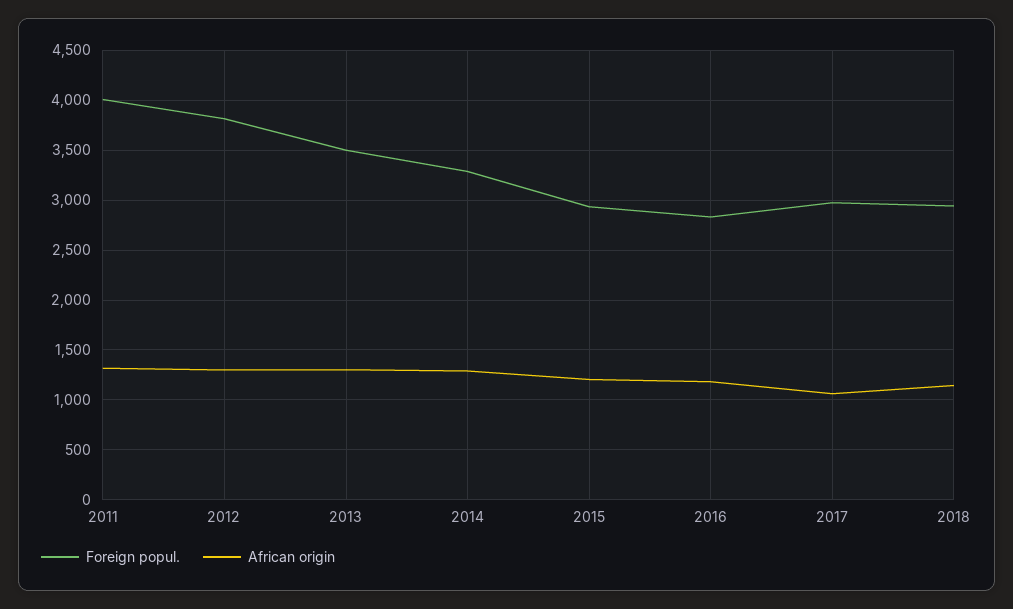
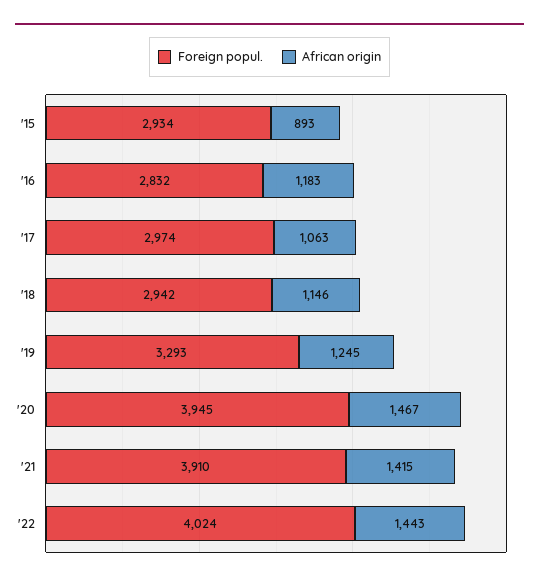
Foreign popul., 2011: 4000 -> none
African origin, 2011: 1300 -> none
Foreign popul., 2012: 3800 -> none
African origin, 2012: 1300 -> none
Foreign popul., 2013: 3500 -> none
African origin, 2013: 1300 -> none
Foreign popul., 2014: 3300 -> none
African origin, 2014: 1300 -> none
African origin, 2015: 1200 -> 893
Foreign popul., '19: none -> 3293
African origin, '19: none -> 1245
Foreign popul., '20: none -> 3945
African origin, '20: none -> 1467
Foreign popul., '21: none -> 3910
African origin, '21: none -> 1415
Foreign popul., '22: none -> 4024
African origin, '22: none -> 1443

